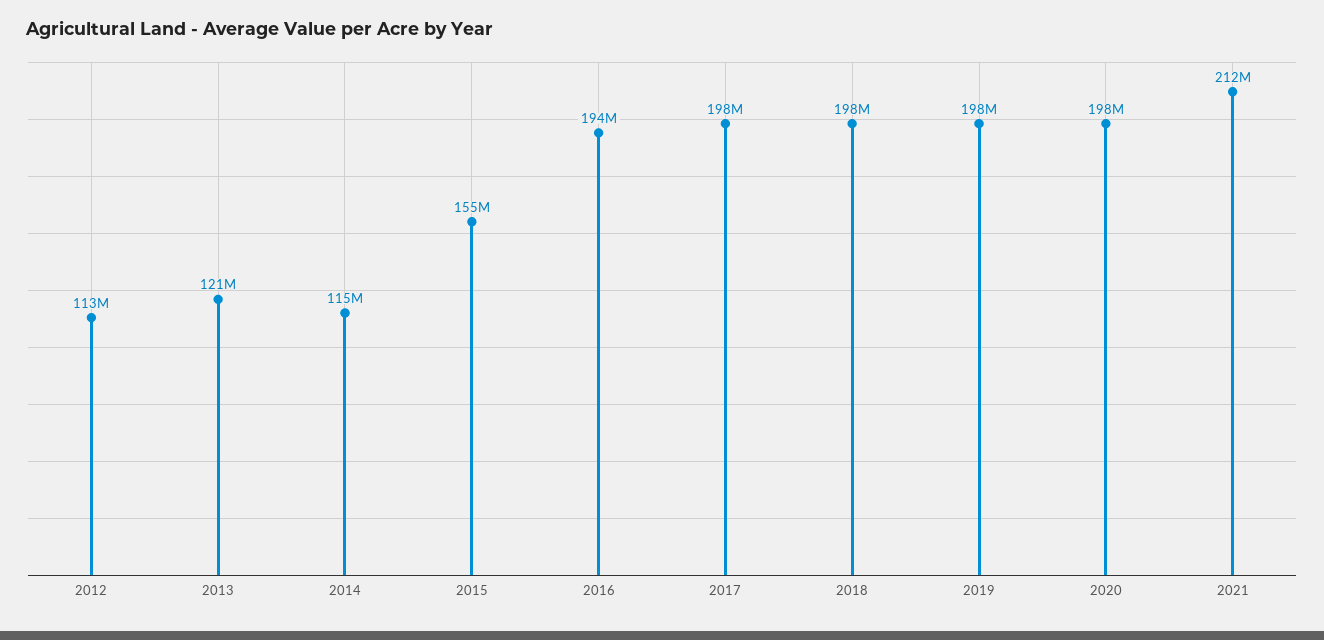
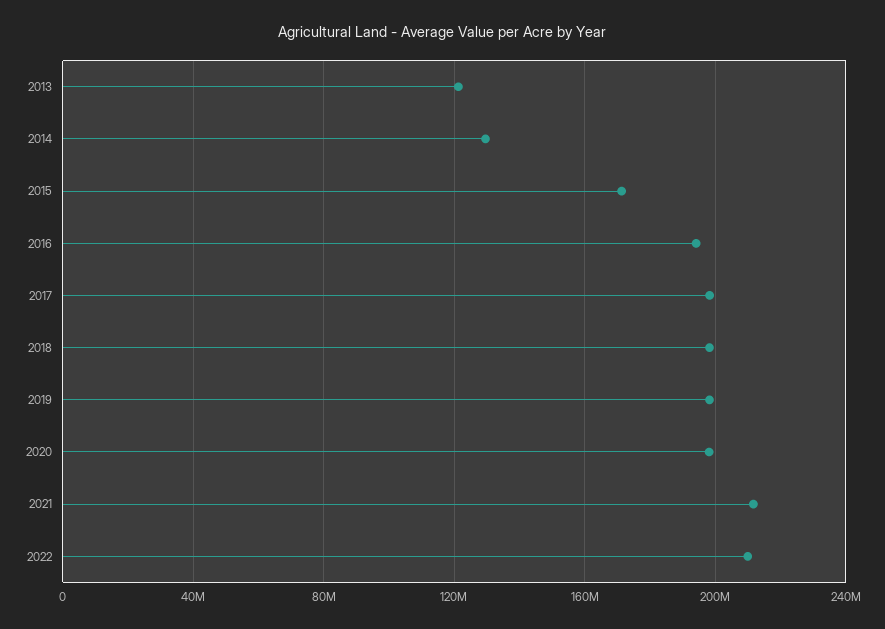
2012: 113000000 -> none
2014: 115000000 -> 130000000
2015: 155000000 -> 170000000
2022: none -> 210000000

